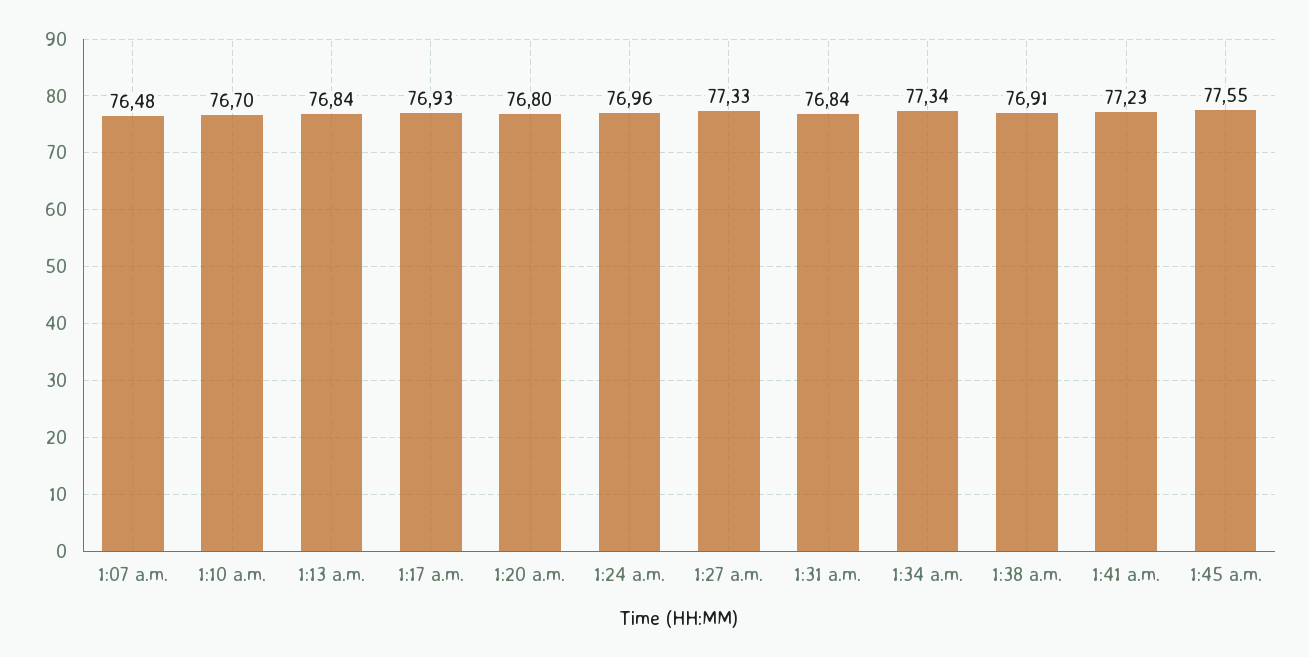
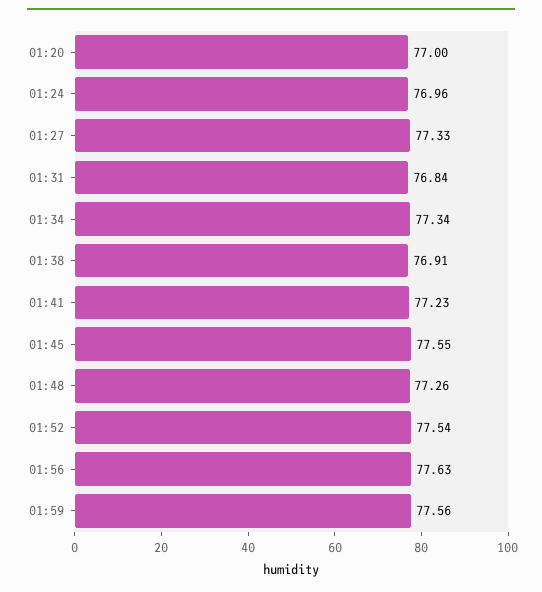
1:07 a.m.: 76.48 -> none
1:10 a.m.: 76.7 -> none
1:13 a.m.: 76.84 -> none
1:17 a.m.: 76.93 -> none
1:20 a.m.: 76.8 -> 77
01:48: none -> 77.26
01:52: none -> 77.54
01:56: none -> 77.63
01:59: none -> 77.56

